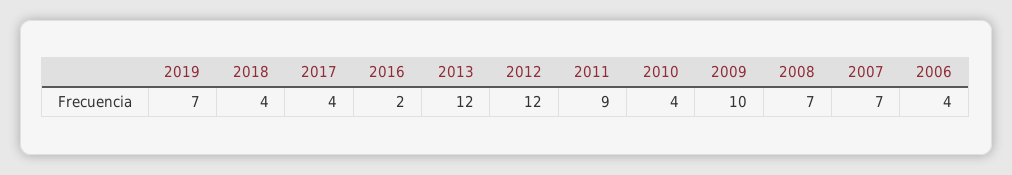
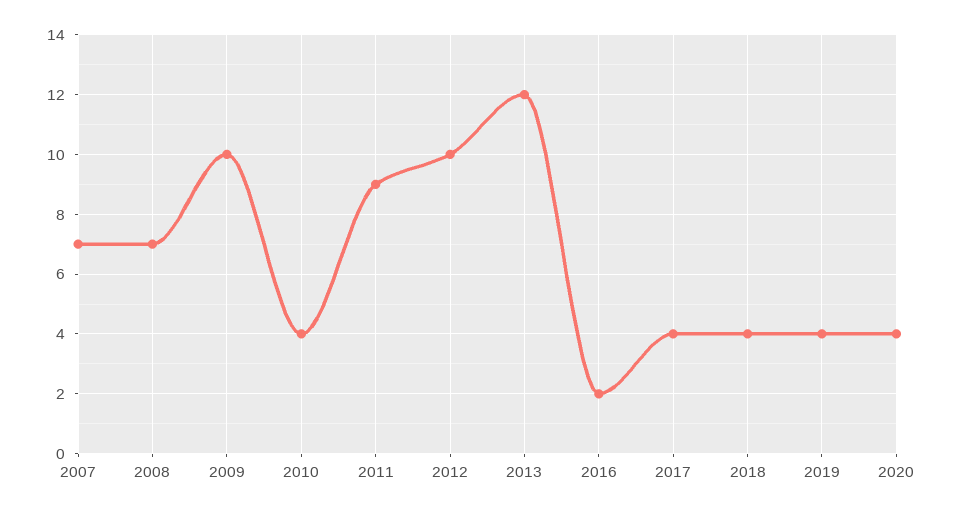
2019: 7 -> 4
2012: 12 -> 10
2006: 4 -> none
2020: none -> 4

